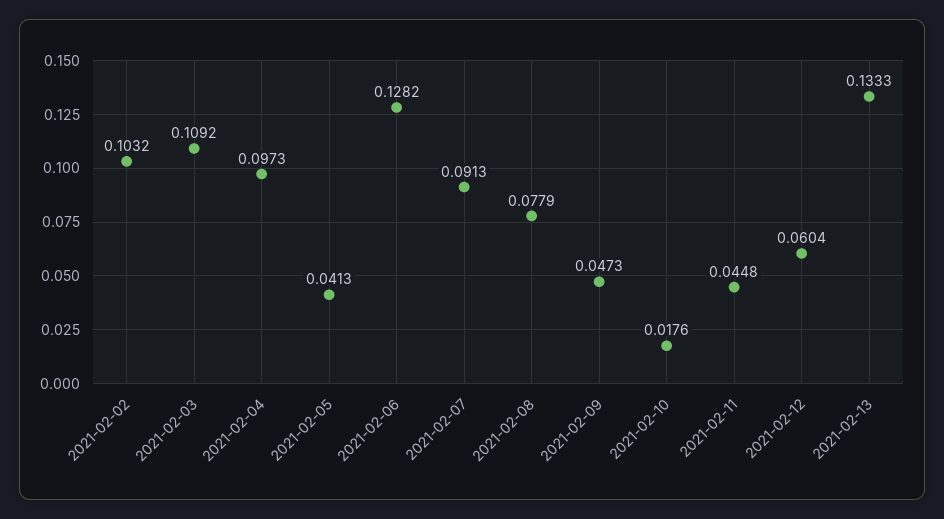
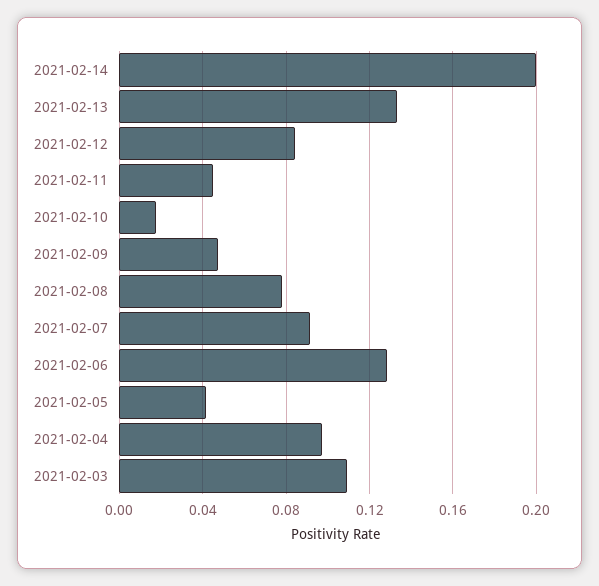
2021-02-02: 0.1032 -> none
2021-02-12: 0.0604 -> 0.085
2021-02-14: none -> 0.2

